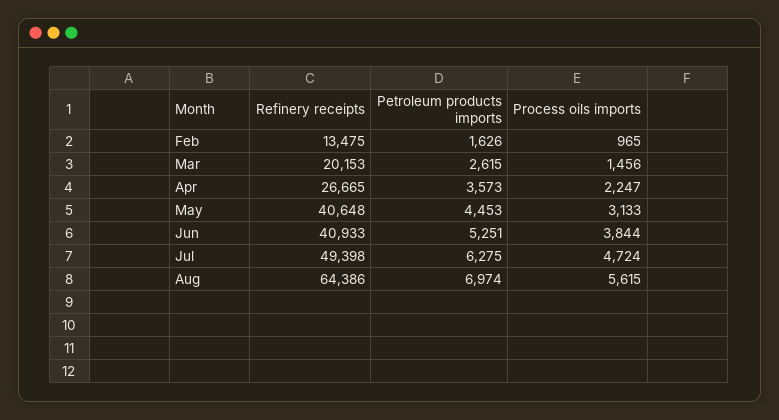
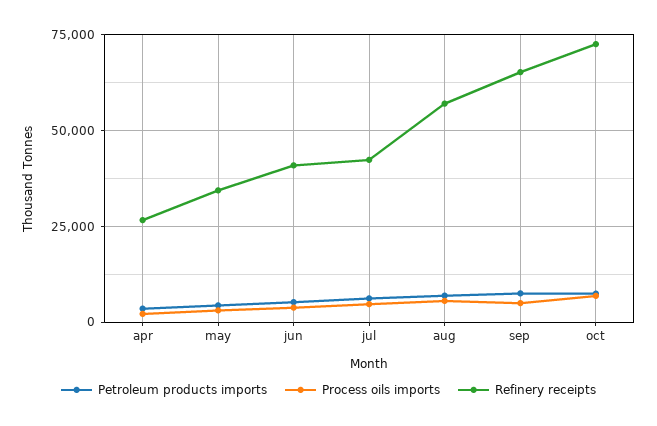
Refinery receipts, Feb: 13475 -> none
Petroleum products imports, Feb: 1626 -> none
Process oils imports, Feb: 965 -> none
Refinery receipts, Mar: 20153 -> none
Petroleum products imports, Mar: 2615 -> none
Process oils imports, Mar: 1456 -> none
Refinery receipts, May: 40648 -> 35000
Refinery receipts, Jul: 49398 -> 42500
Refinery receipts, Aug: 64386 -> 57500
Petroleum products imports, sep: none -> 7500
Process oils imports, sep: none -> 5000
Refinery receipts, sep: none -> 65000
Petroleum products imports, oct: none -> 7500
Process oils imports, oct: none -> 7500
Refinery receipts, oct: none -> 72500

